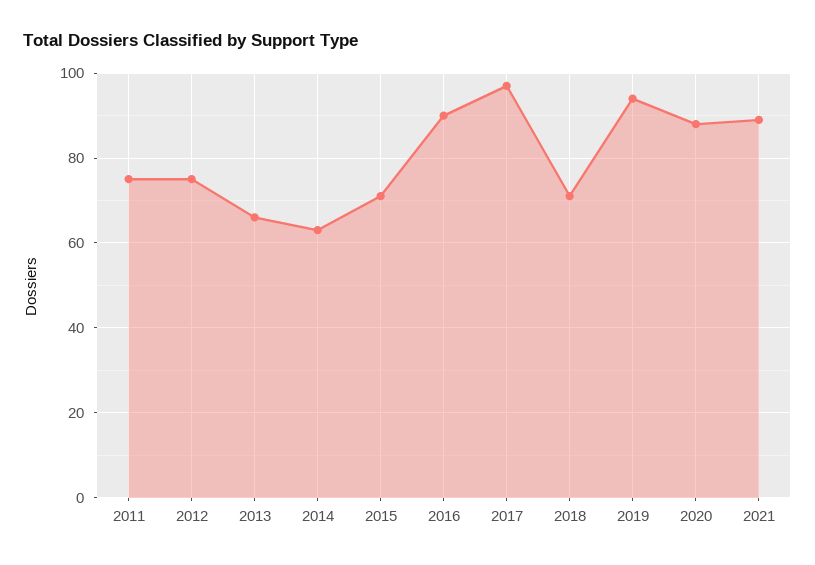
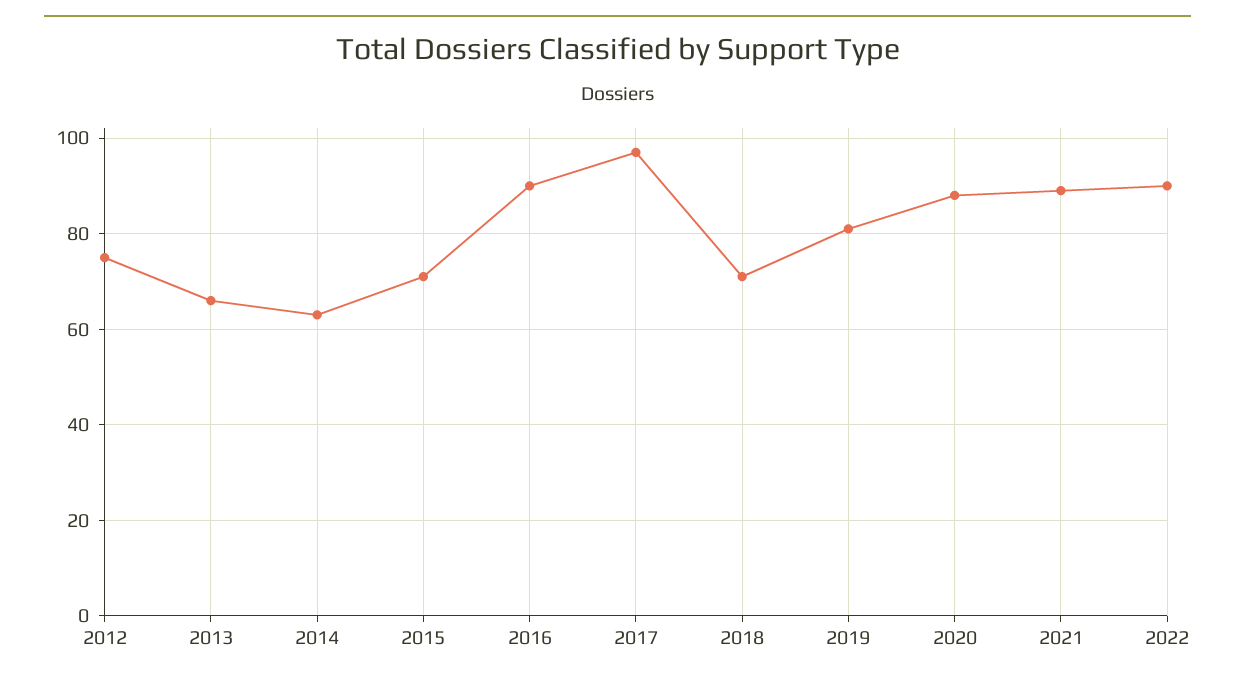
2011: 75 -> none
2019: 95 -> 80
2022: none -> 90

